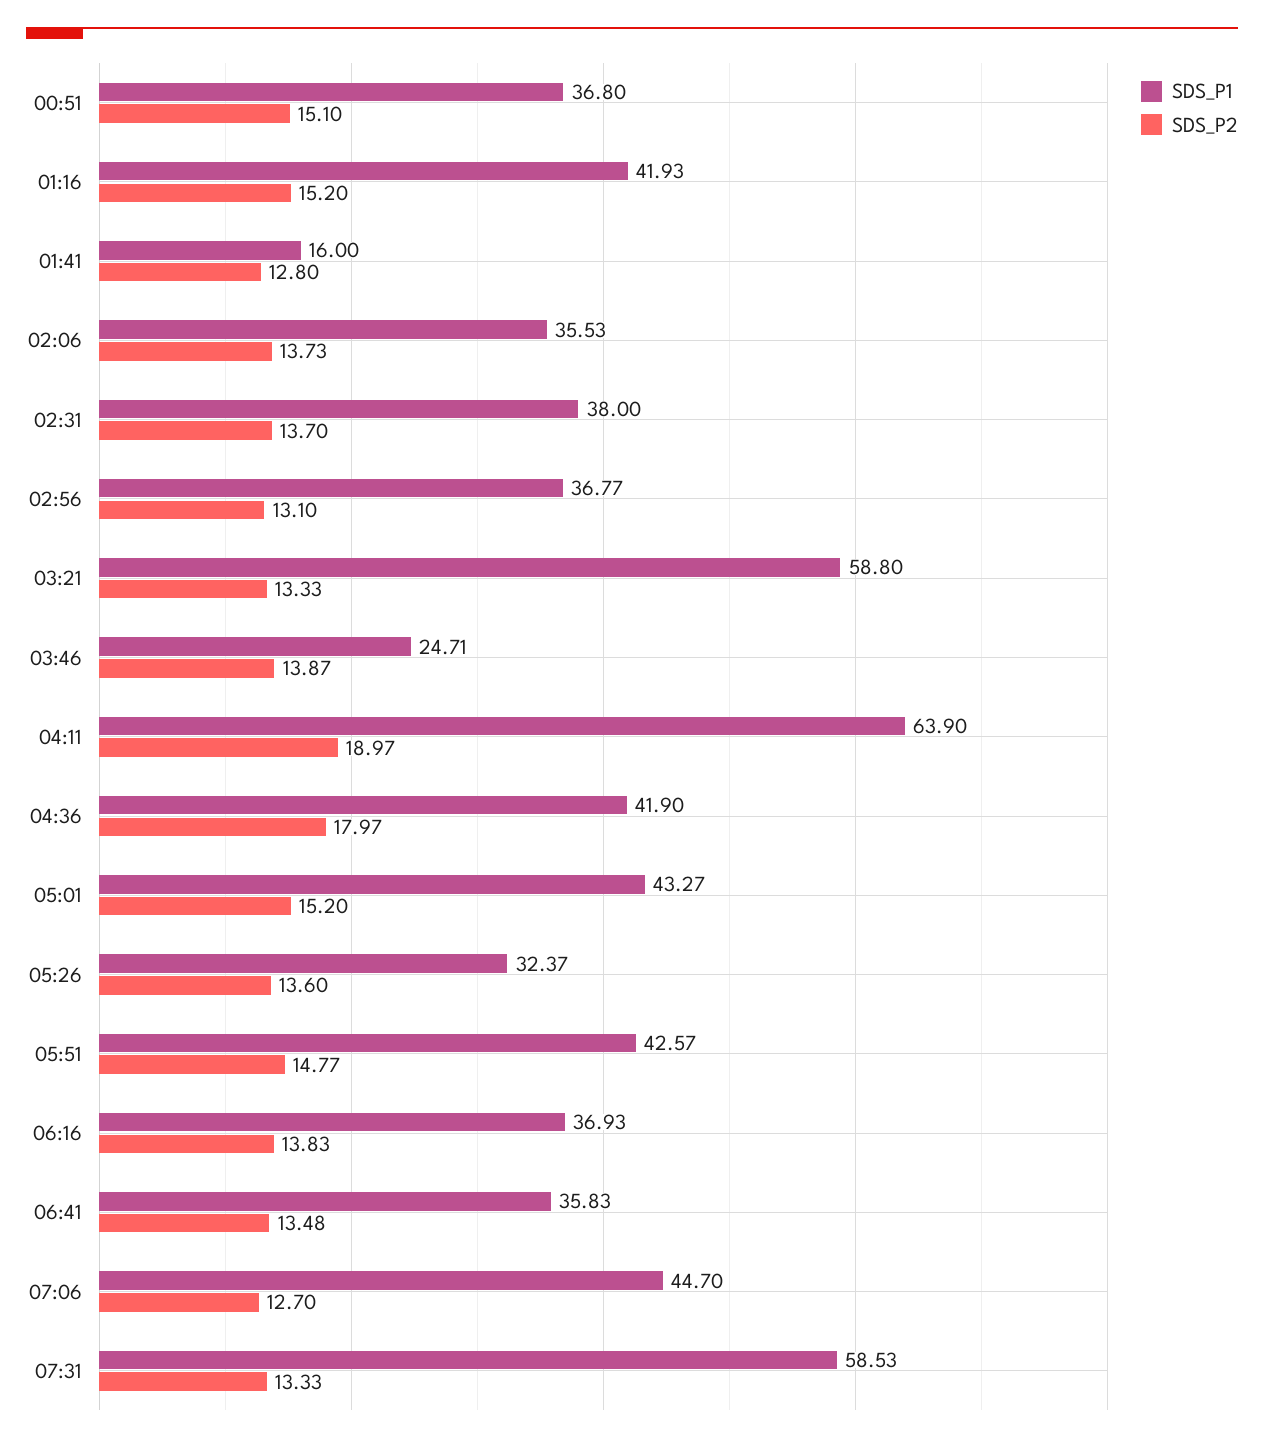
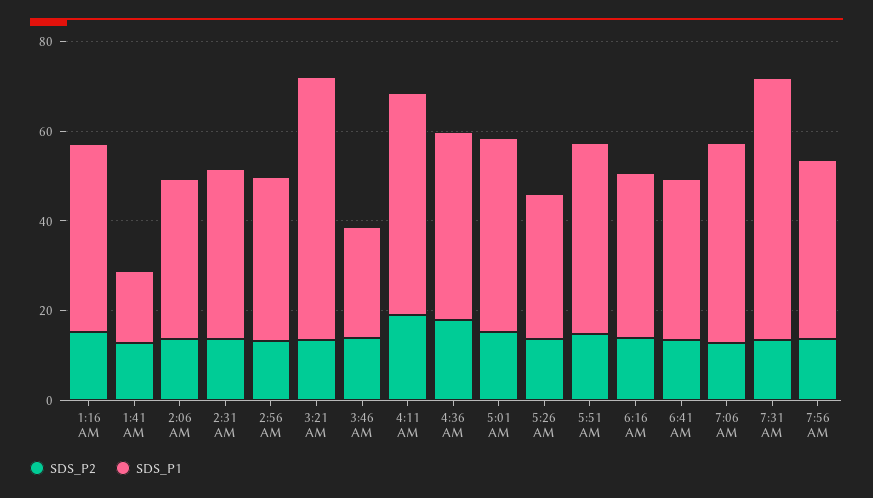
SDS_P1, 00:51: 36.8 -> none
SDS_P2, 00:51: 15.1 -> none
SDS_P1, 04:11: 63.9 -> 50
SDS_P2, 7:56 AM: none -> 15
SDS_P1, 7:56 AM: none -> 40

